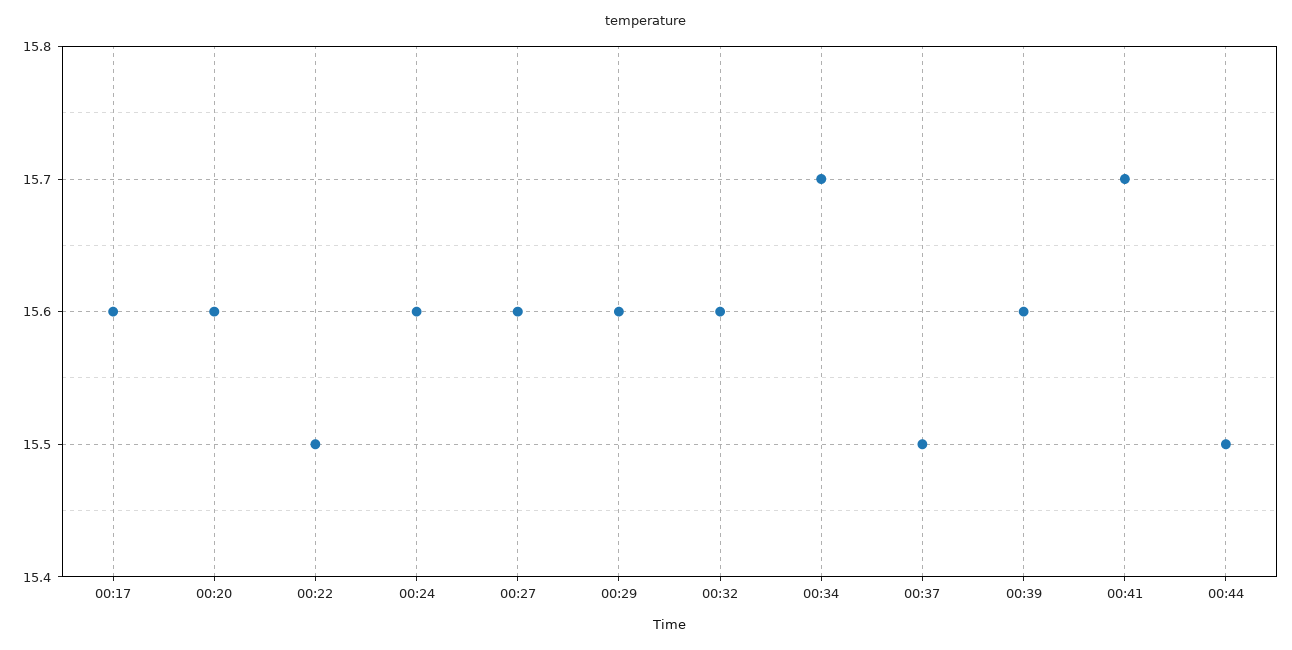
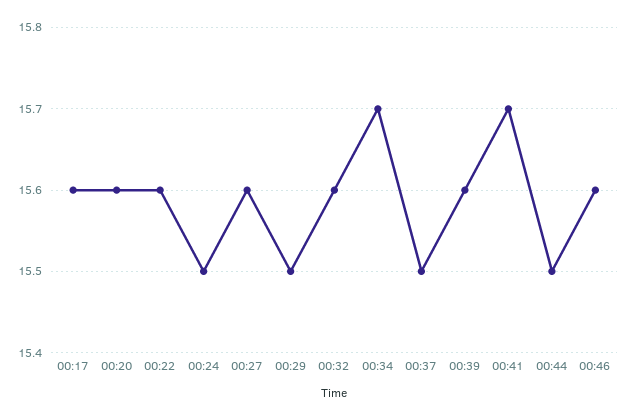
00:22: 15.5 -> 15.6
00:24: 15.6 -> 15.5
00:29: 15.6 -> 15.5
00:46: none -> 15.6

